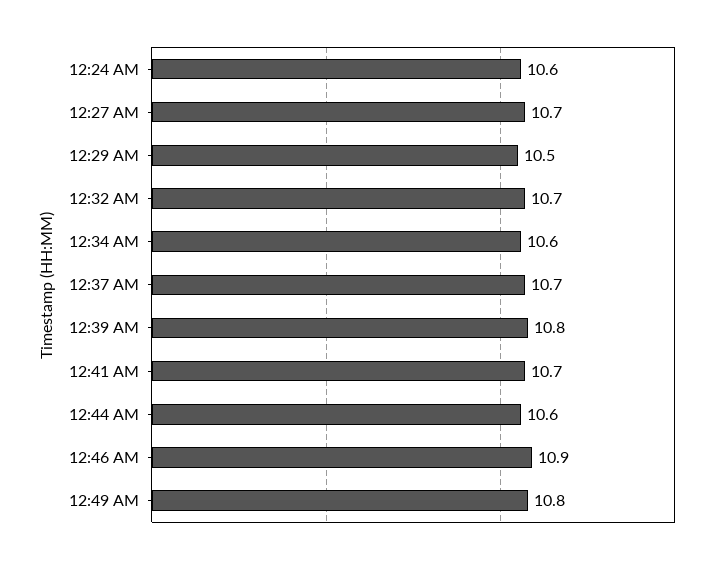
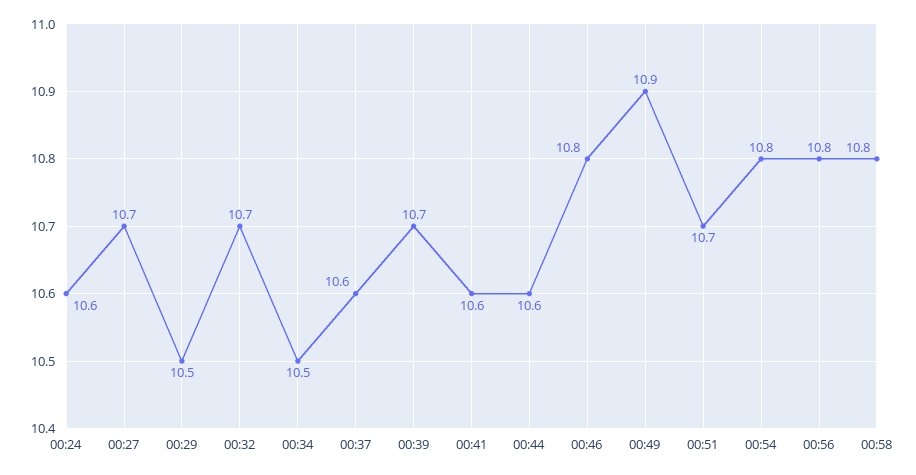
12:34 AM: 10.6 -> 10.5
12:37 AM: 10.7 -> 10.6
12:39 AM: 10.8 -> 10.7
12:41 AM: 10.7 -> 10.6
12:46 AM: 10.9 -> 10.8
12:49 AM: 10.8 -> 10.9
00:51: none -> 10.7
00:54: none -> 10.8
00:56: none -> 10.8
00:58: none -> 10.8

